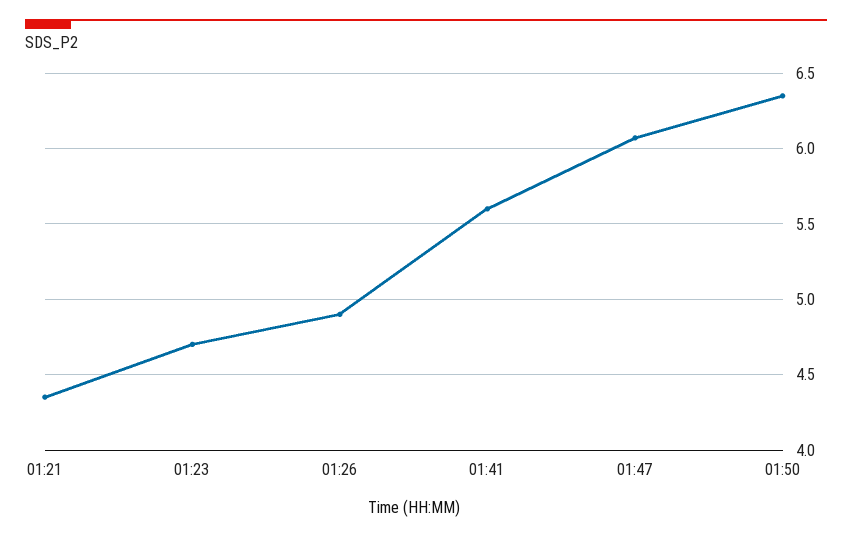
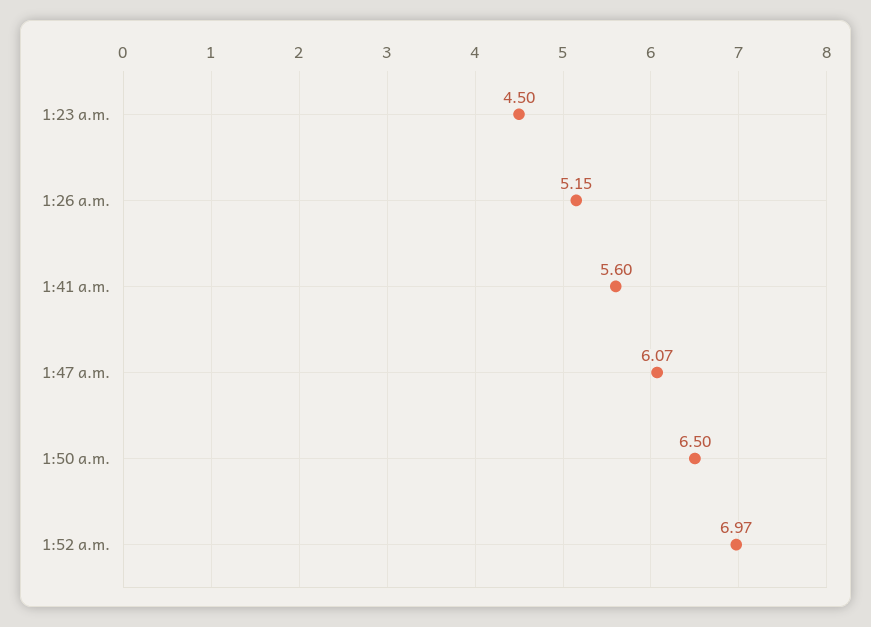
01:21: 4.35 -> none
01:23: 4.7 -> 4.5
01:26: 4.9 -> 5.15
01:50: 6.35 -> 6.5
1:52 a.m.: none -> 6.97

